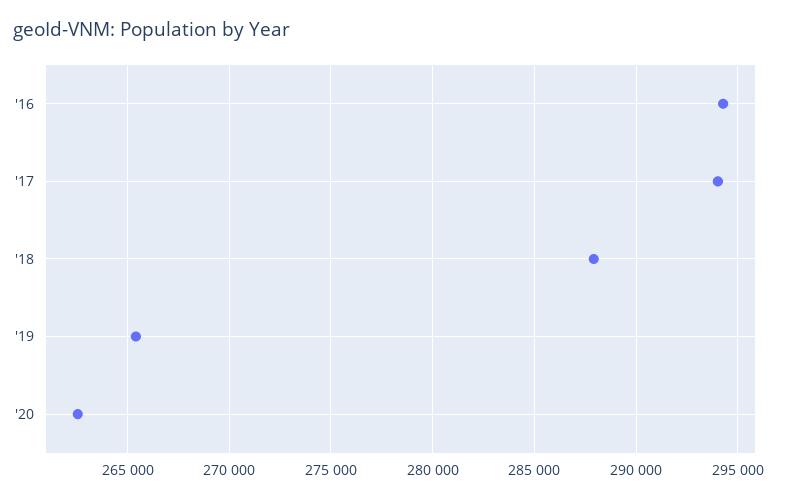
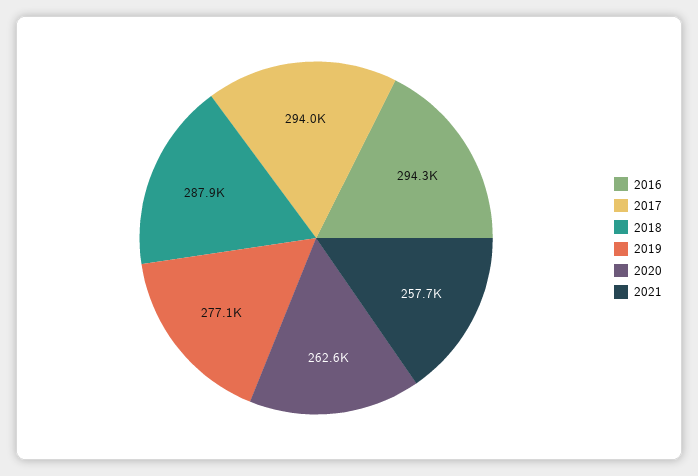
'19: 265500 -> 277100
2021: none -> 257700

